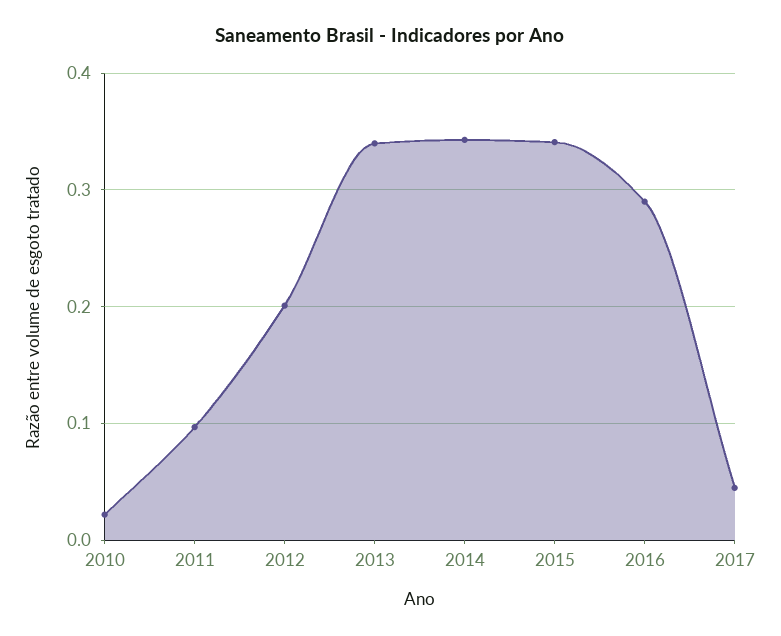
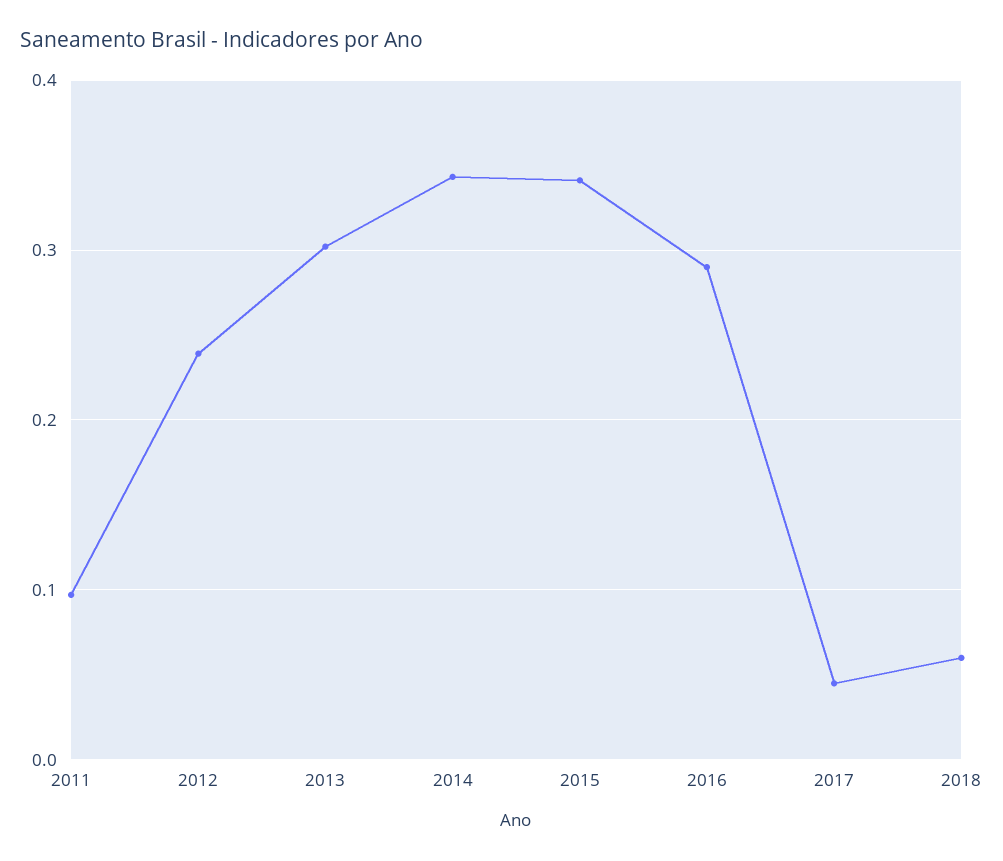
2010: 0.02 -> none
2012: 0.2 -> 0.24
2013: 0.34 -> 0.3
2018: none -> 0.06

